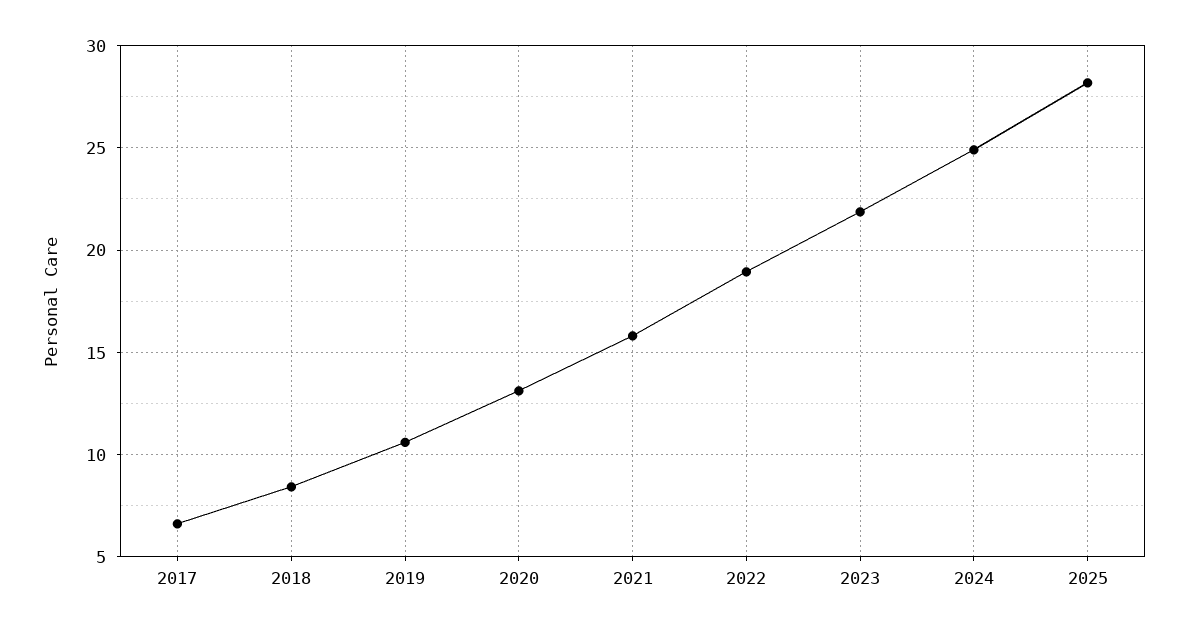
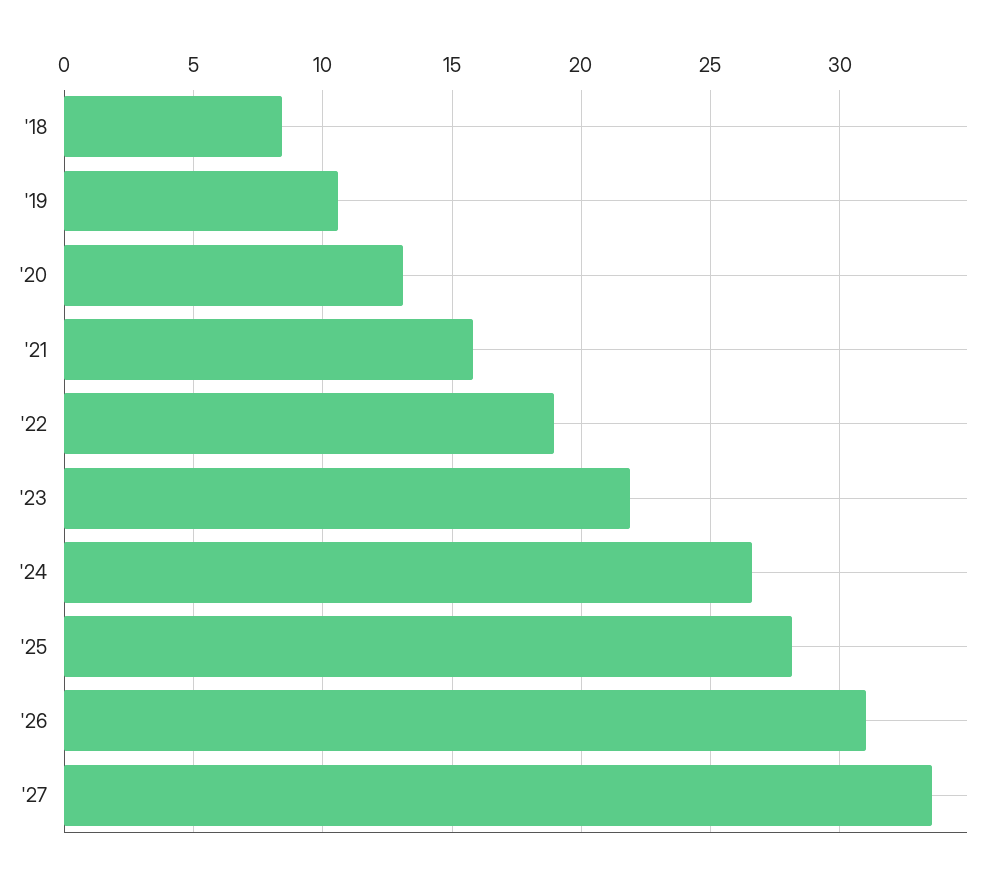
2017: 6.5 -> none
2024: 25 -> 26.5
'26: none -> 31
'27: none -> 33.5

